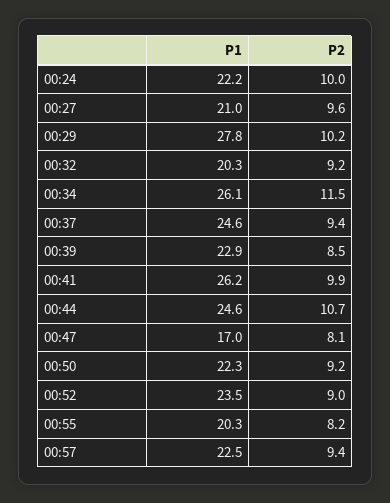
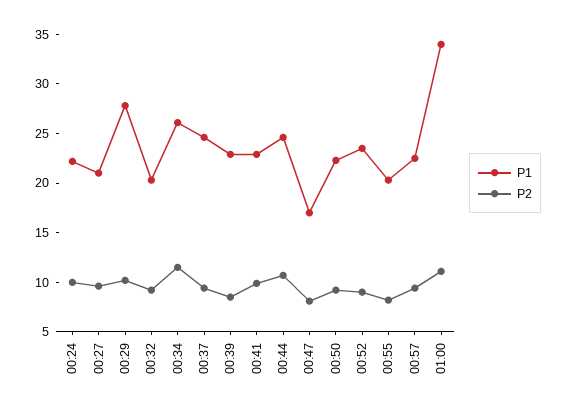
P1, 00:41: 26.2 -> 23
P1, 01:00: none -> 34
P2, 01:00: none -> 11

